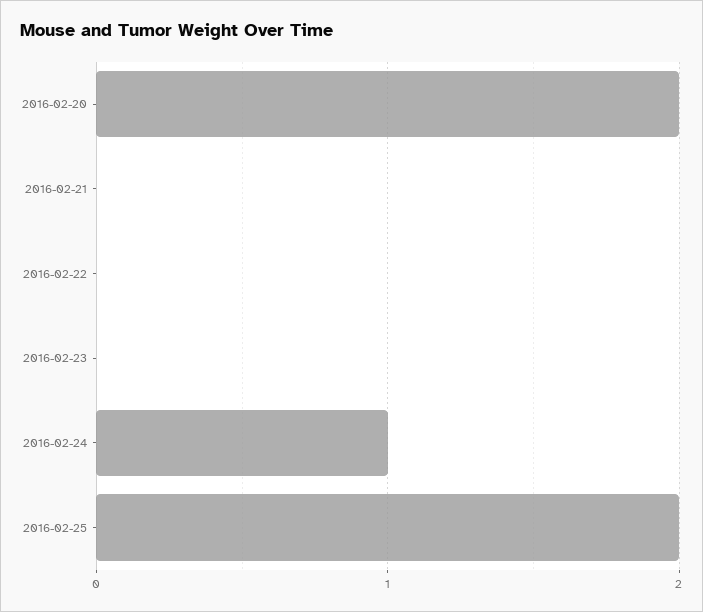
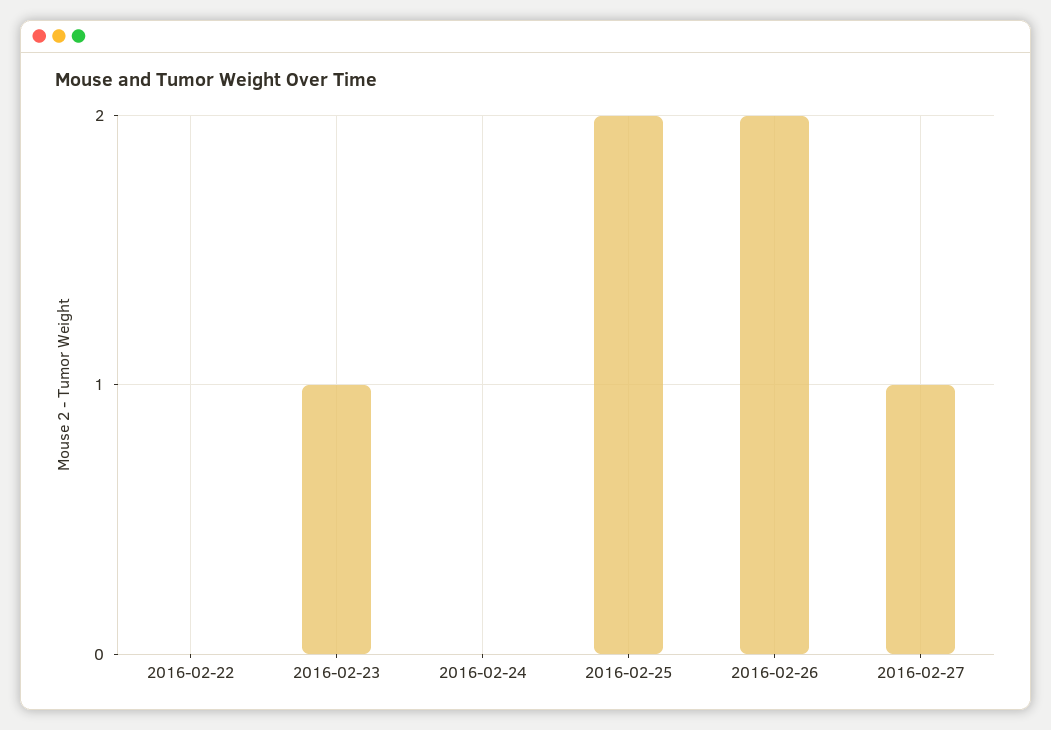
2016-02-20: 2 -> none
2016-02-21: 0 -> none
2016-02-23: 0 -> 1
2016-02-24: 1 -> 0
2016-02-26: none -> 2
2016-02-27: none -> 1

